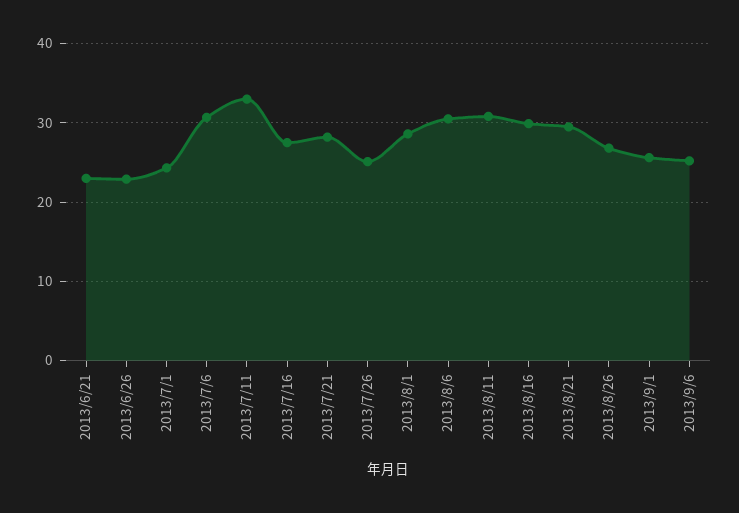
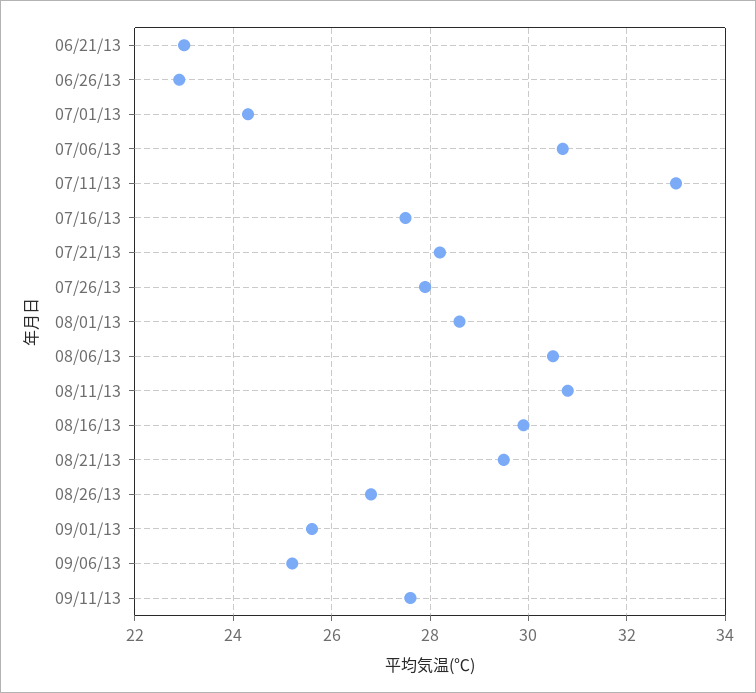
2013/7/26: 25 -> 28
09/11/13: none -> 27.5

